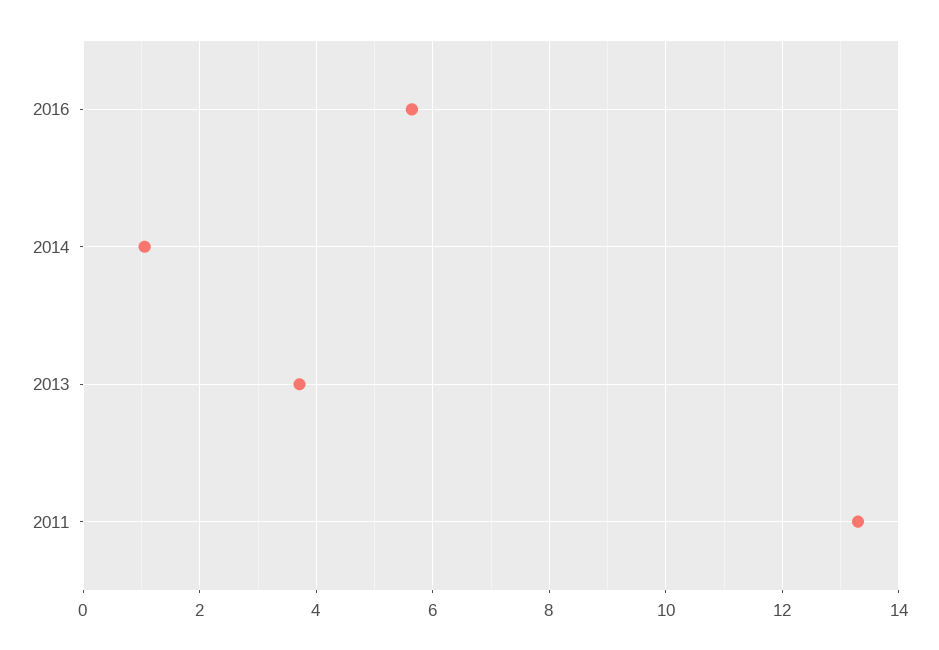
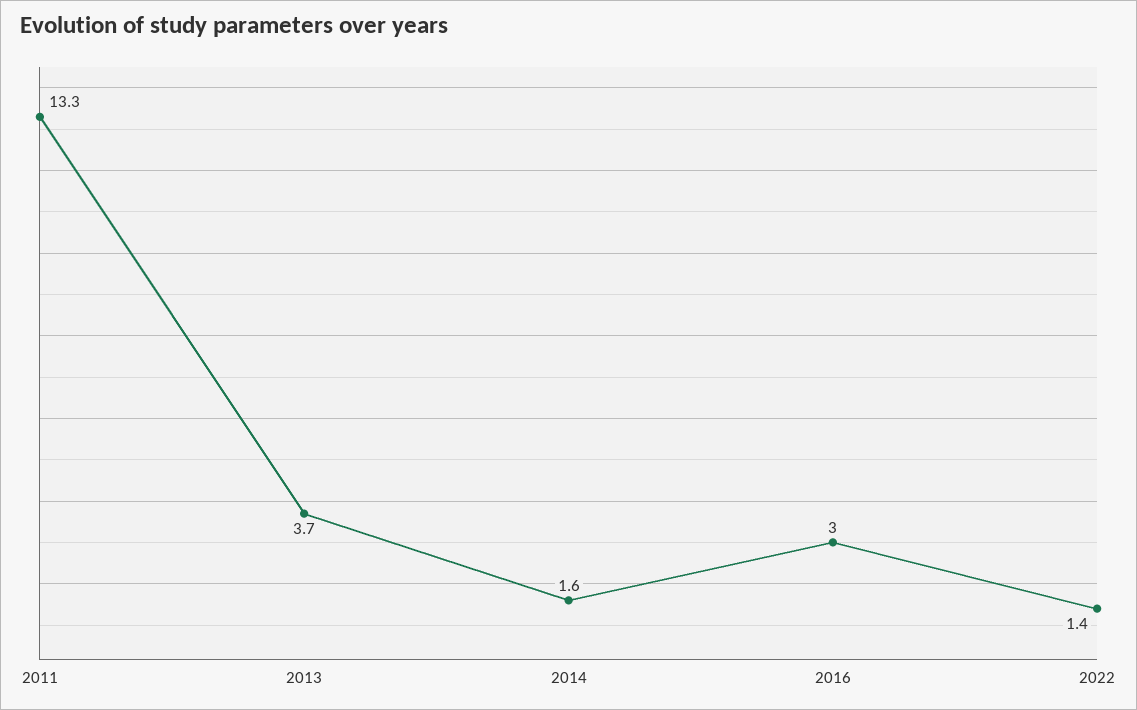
2016: 5.6 -> 3
2014: 1 -> 1.6
2022: none -> 1.4

